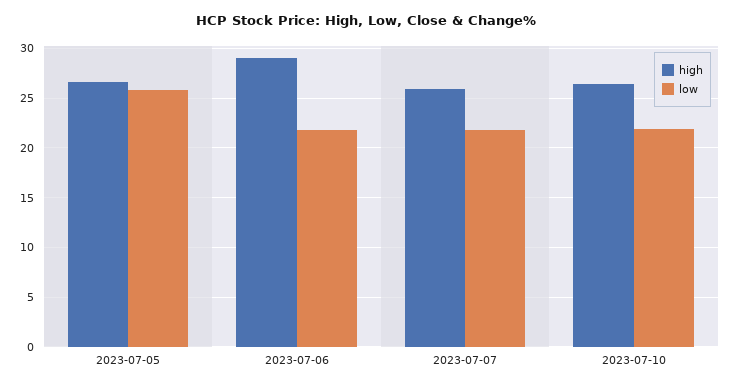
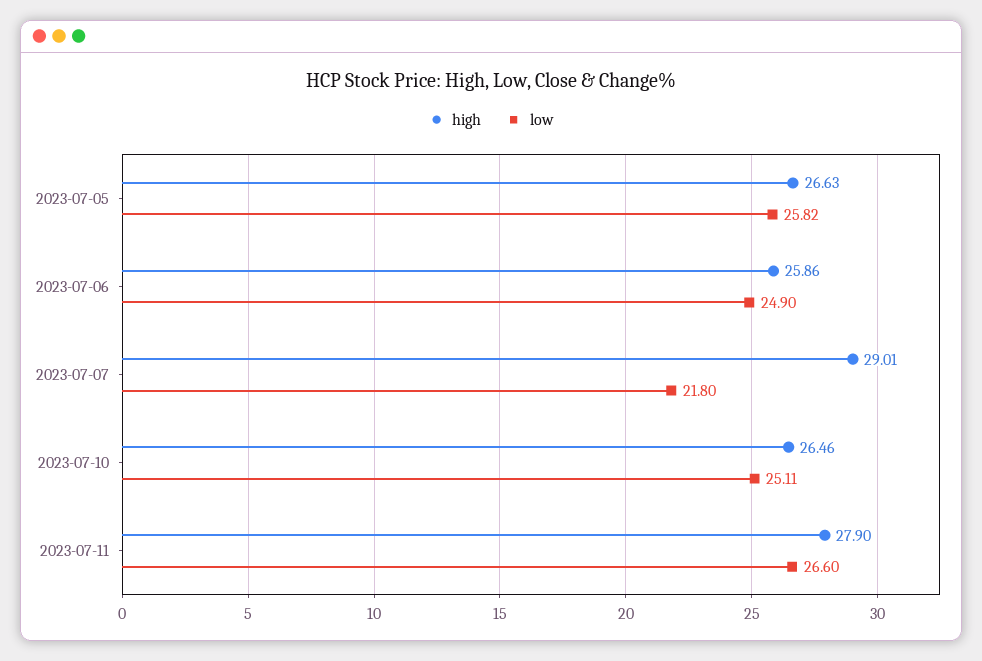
high, 2023-07-06: 29 -> 25.86
low, 2023-07-06: 22 -> 24.9
high, 2023-07-07: 26 -> 29.01
low, 2023-07-10: 22 -> 25.11
high, 2023-07-11: none -> 27.9
low, 2023-07-11: none -> 26.6

